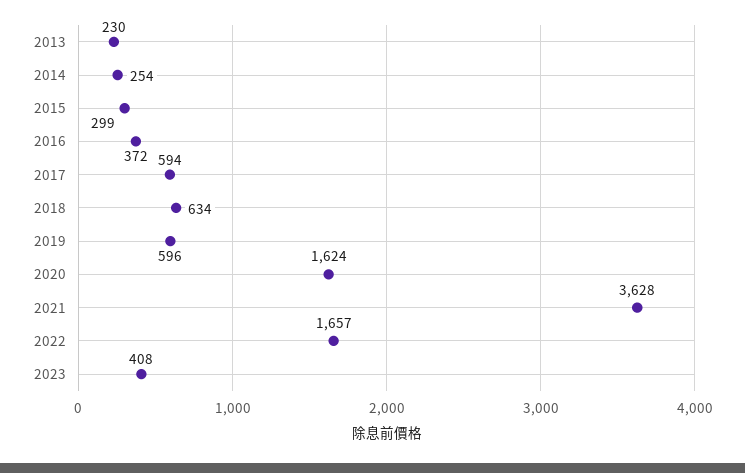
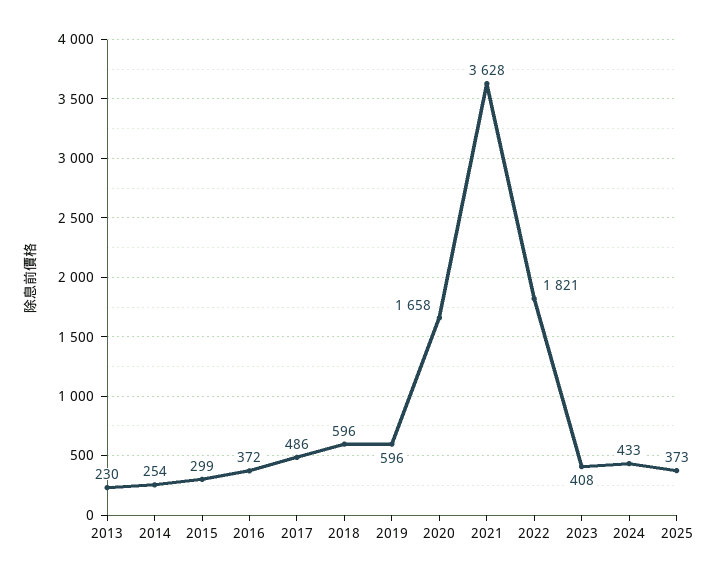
2017: 594 -> 486
2018: 634 -> 596
2020: 1624 -> 1658
2022: 1657 -> 1821
2024: none -> 433
2025: none -> 373

